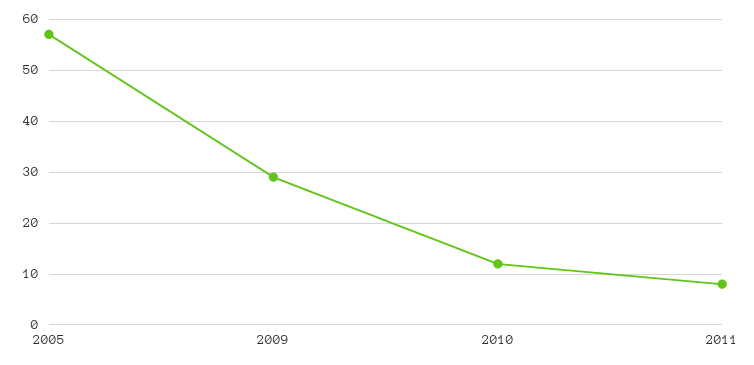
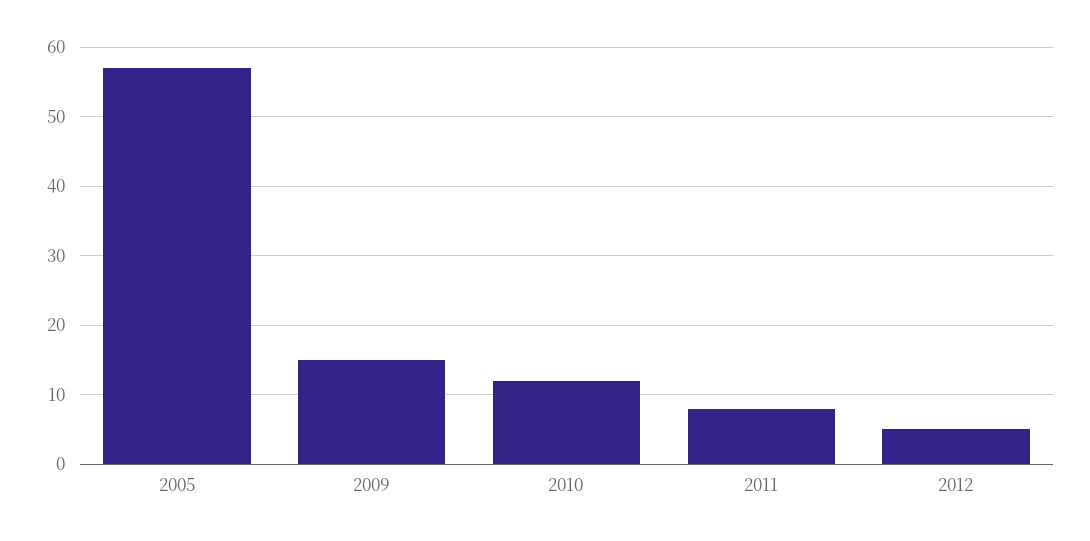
2009: 30 -> 15
2012: none -> 5

